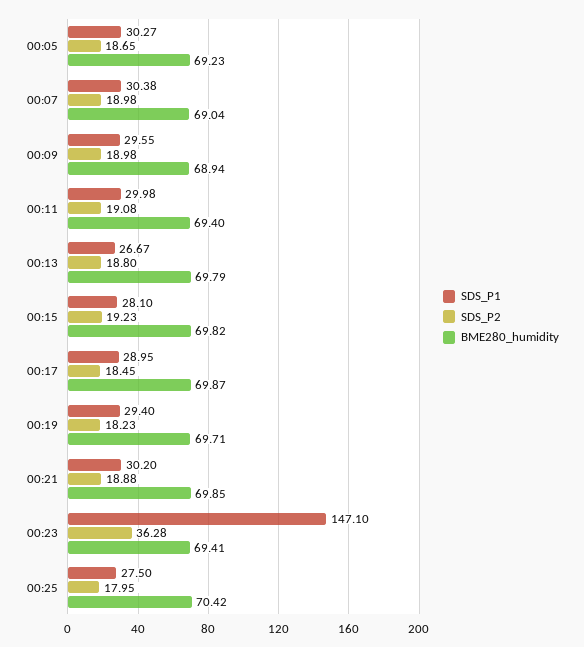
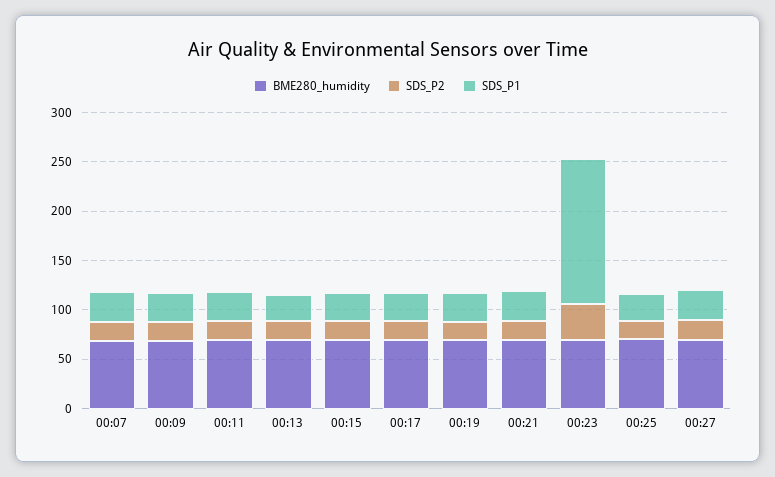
SDS_P1, 00:05: 30.27 -> none
SDS_P2, 00:05: 18.65 -> none
BME280_humidity, 00:05: 69.23 -> none
BME280_humidity, 00:27: none -> 70
SDS_P2, 00:27: none -> 20
SDS_P1, 00:27: none -> 30

